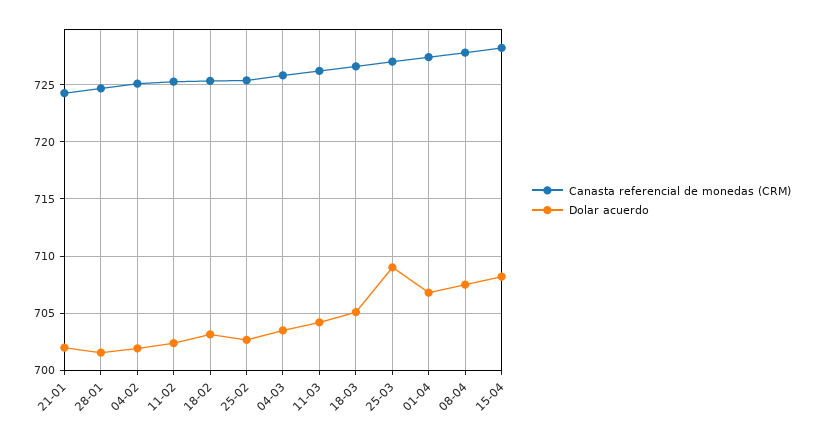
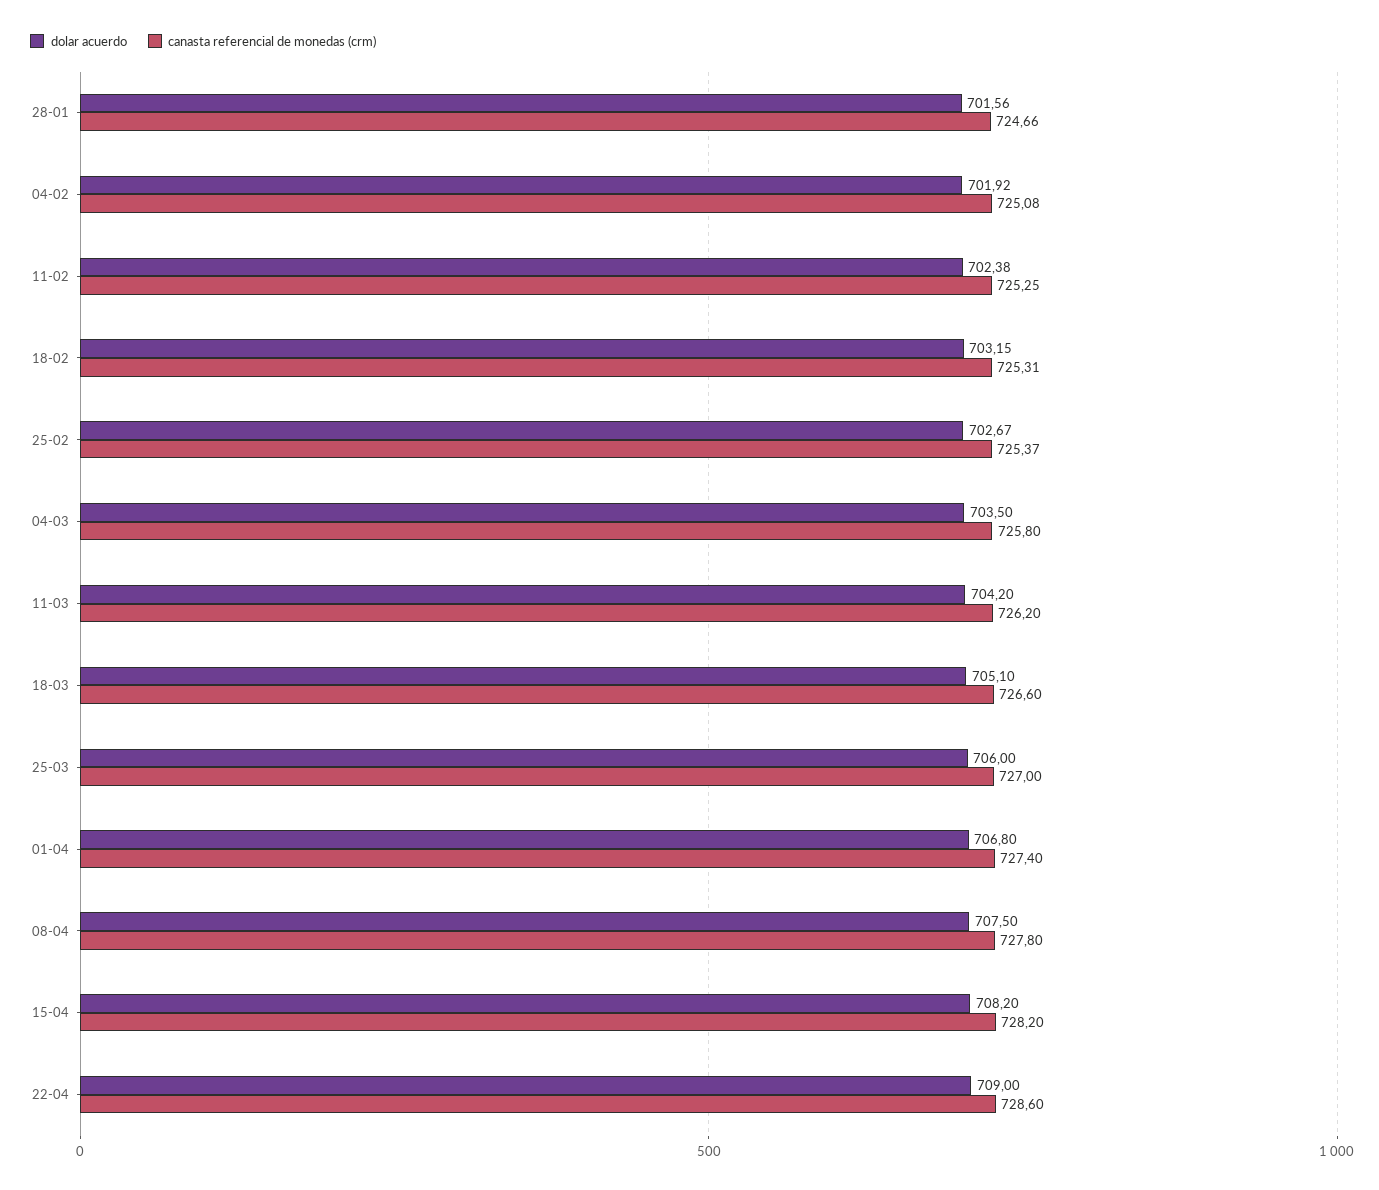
Canasta referencial de monedas (CRM), 21-01: 724 -> none
Dolar acuerdo, 21-01: 702 -> none
Dolar acuerdo, 25-03: 709 -> 706
Dolar acuerdo, 22-04: none -> 709
Canasta referencial de monedas (CRM), 22-04: none -> 728.6

